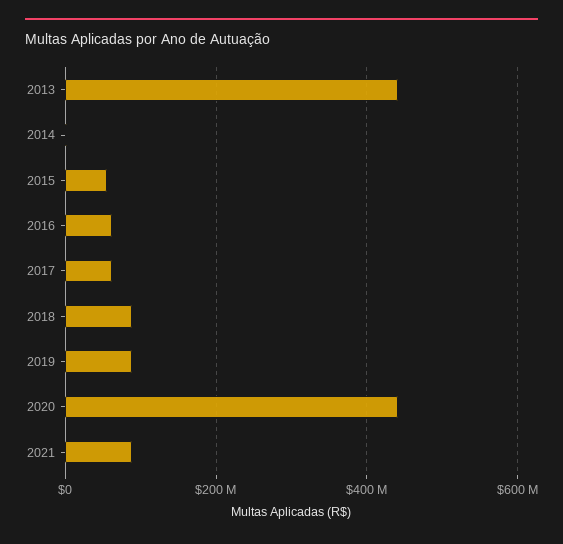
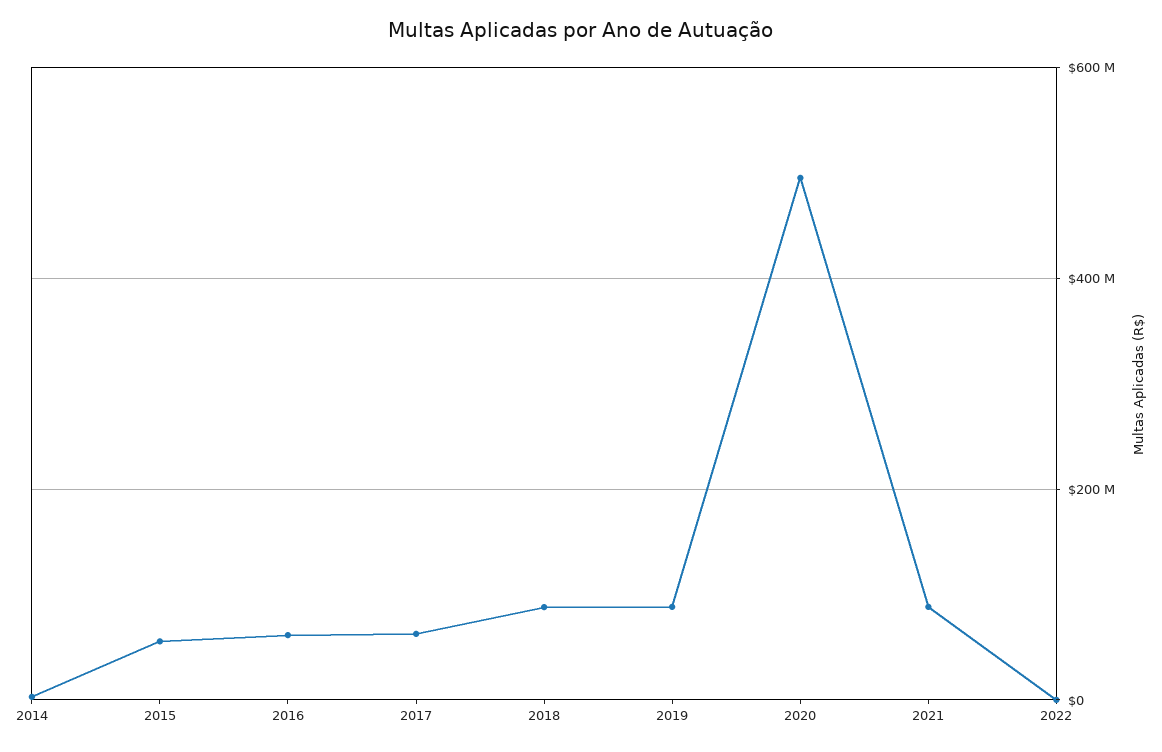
2013: 440000000 -> none
2020: 440000000 -> 500000000
2022: none -> 0

